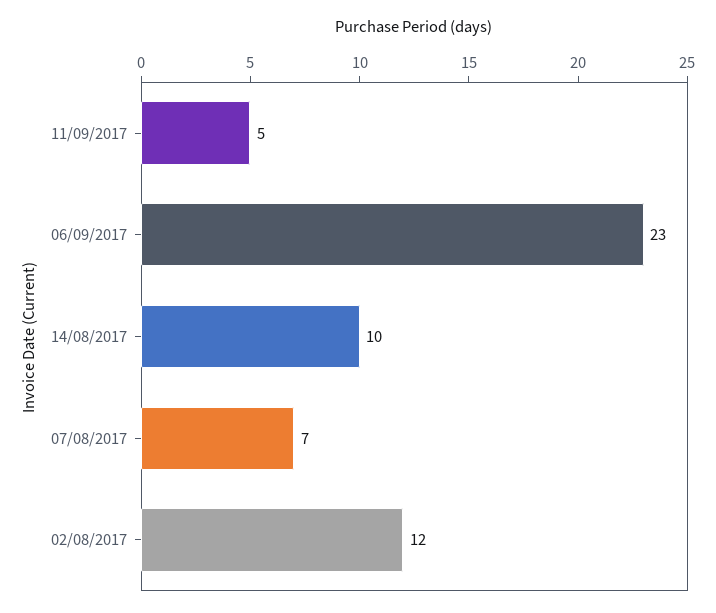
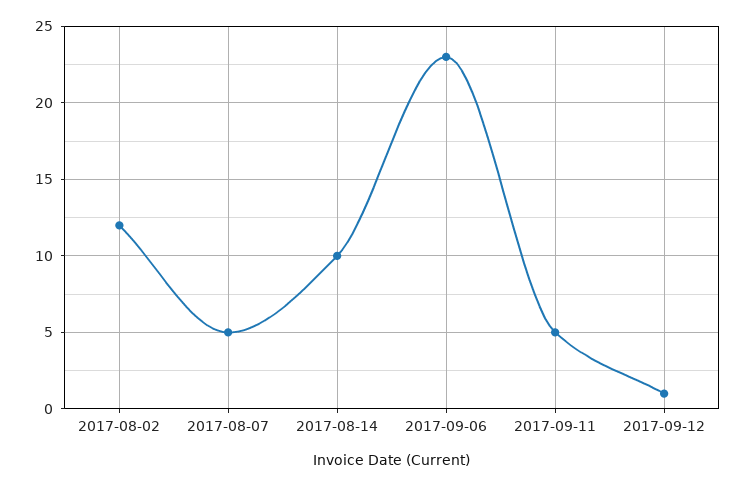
07/08/2017: 7 -> 5
2017-09-12: none -> 1

